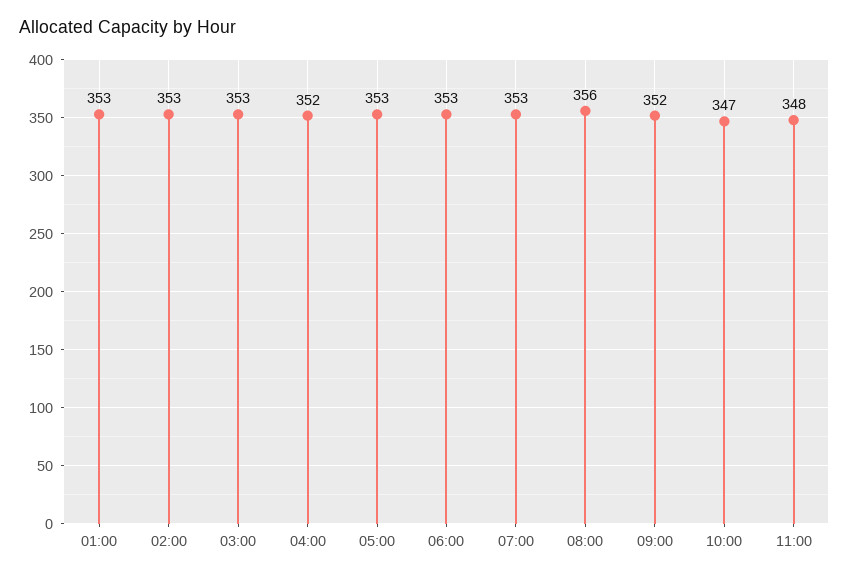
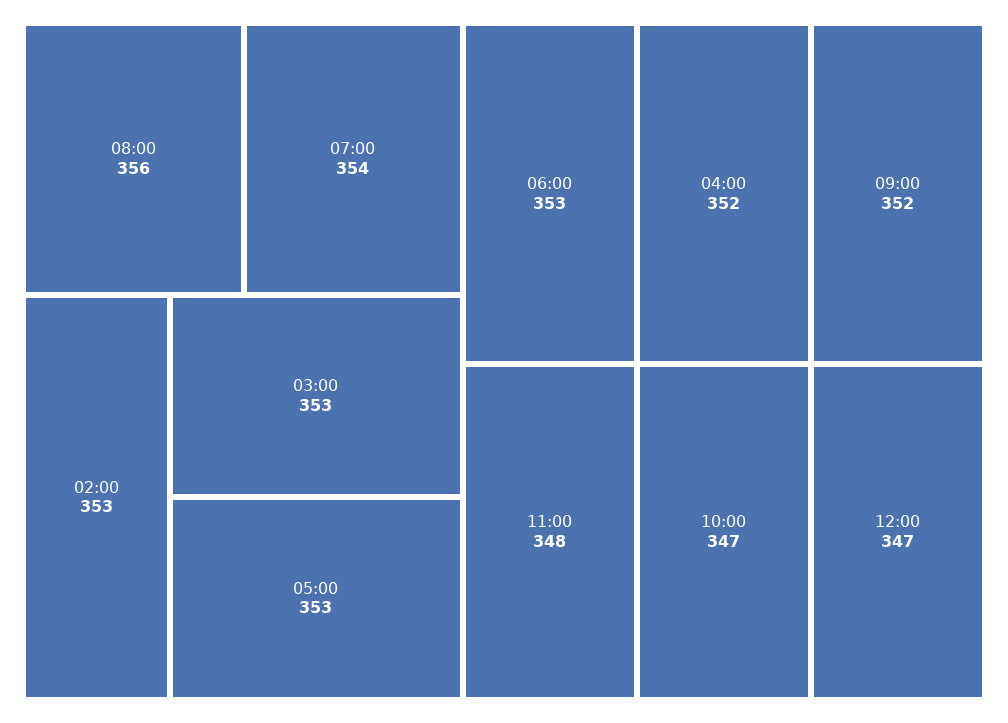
01:00: 353 -> none
07:00: 353 -> 354
12:00: none -> 347

